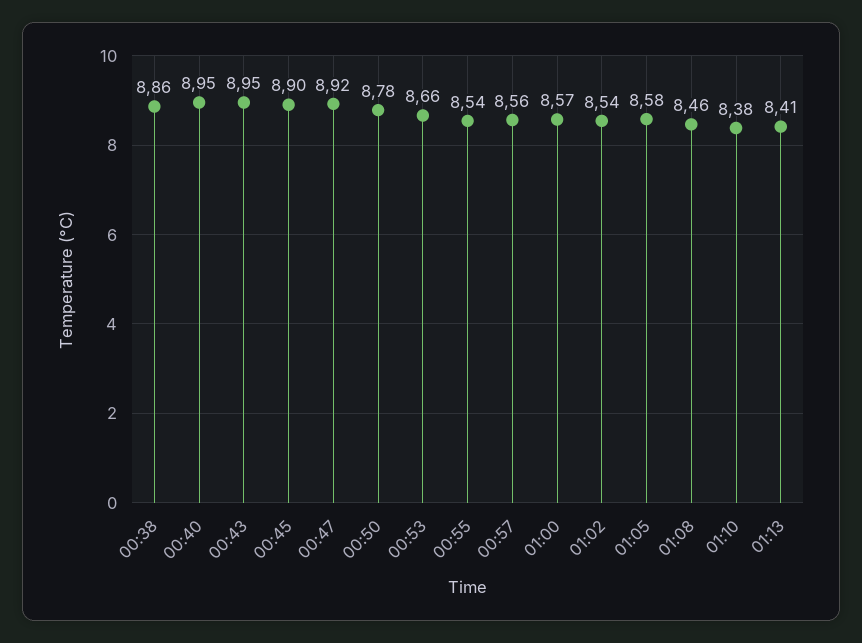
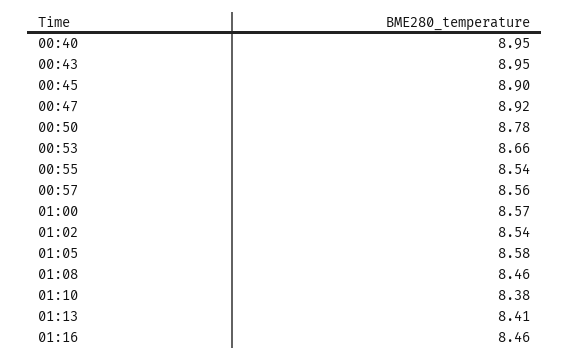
00:38: 8.86 -> none
01:16: none -> 8.46

